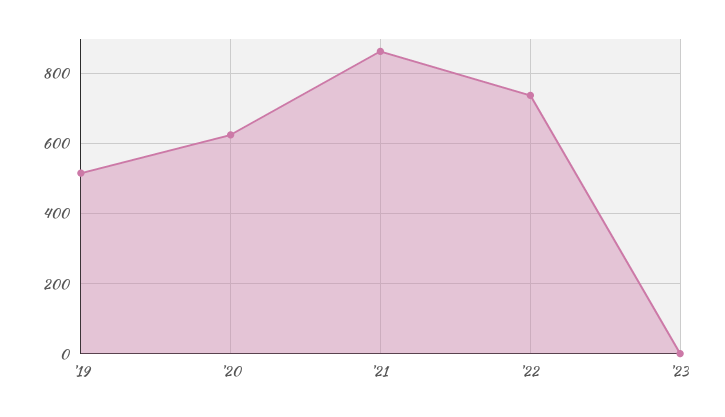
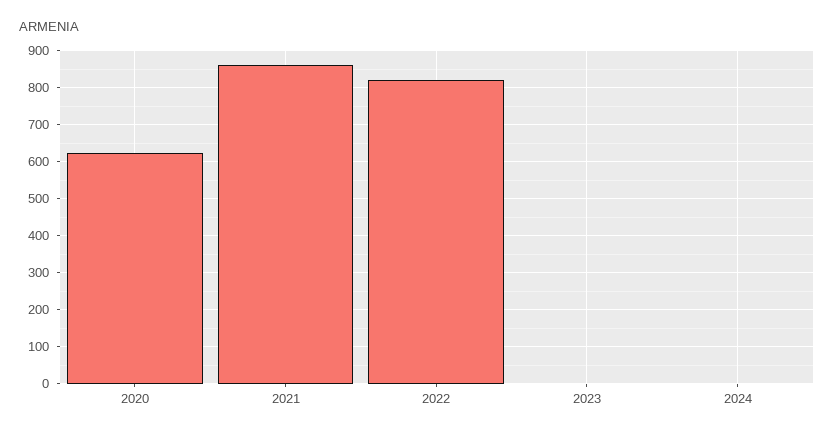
'19: 520 -> none
'22: 740 -> 820
2024: none -> 0

